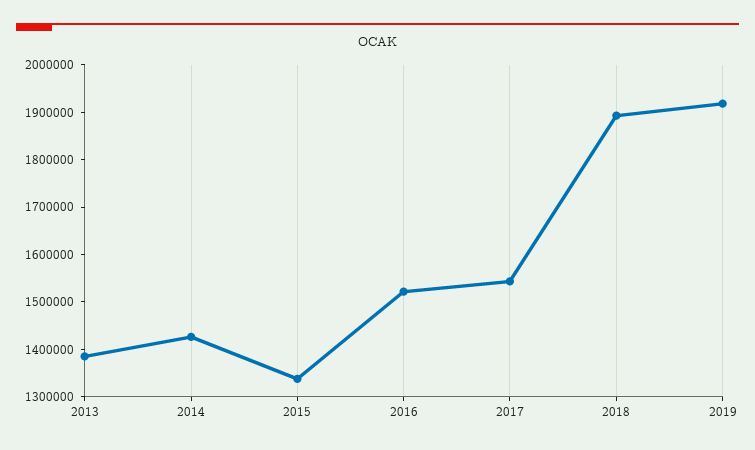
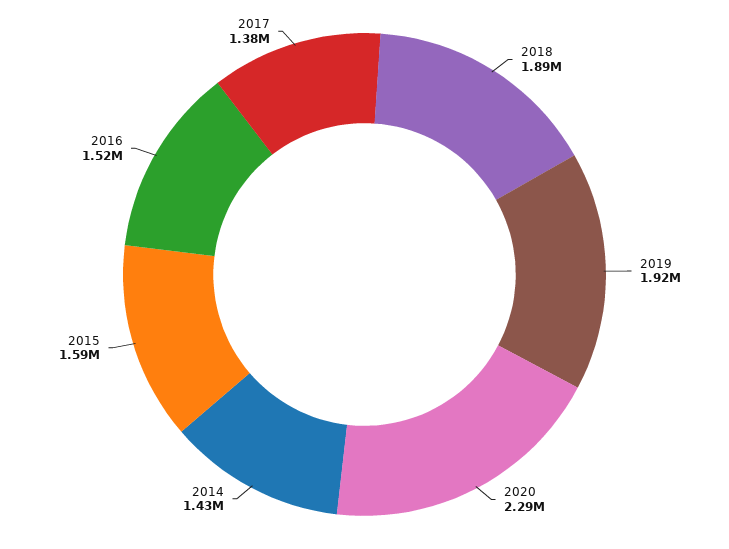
2013: 1380000 -> none
2015: 1340000 -> 1590000
2017: 1540000 -> 1380000
2020: none -> 2290000

